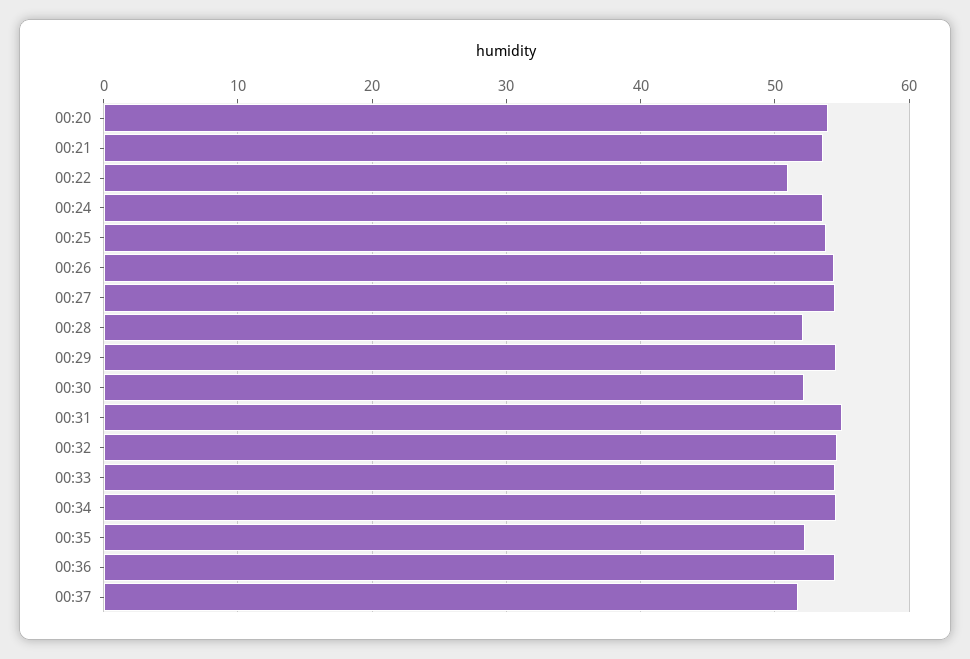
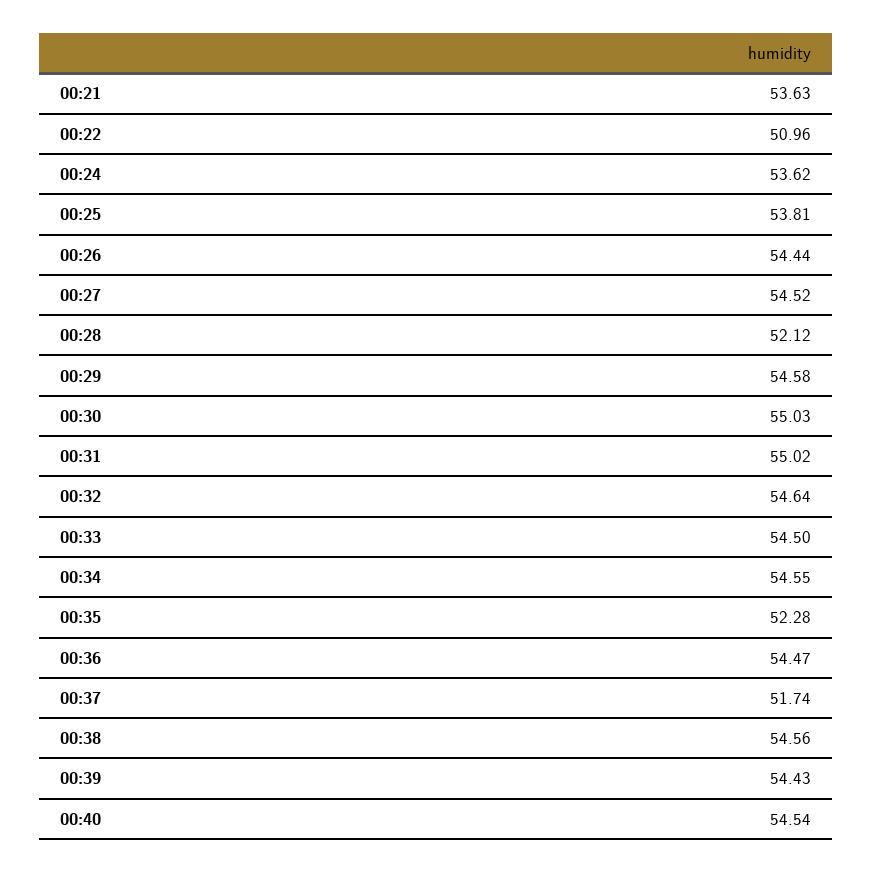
00:20: 54 -> none
00:30: 52 -> 55.03
00:38: none -> 54.56
00:39: none -> 54.43
00:40: none -> 54.54

